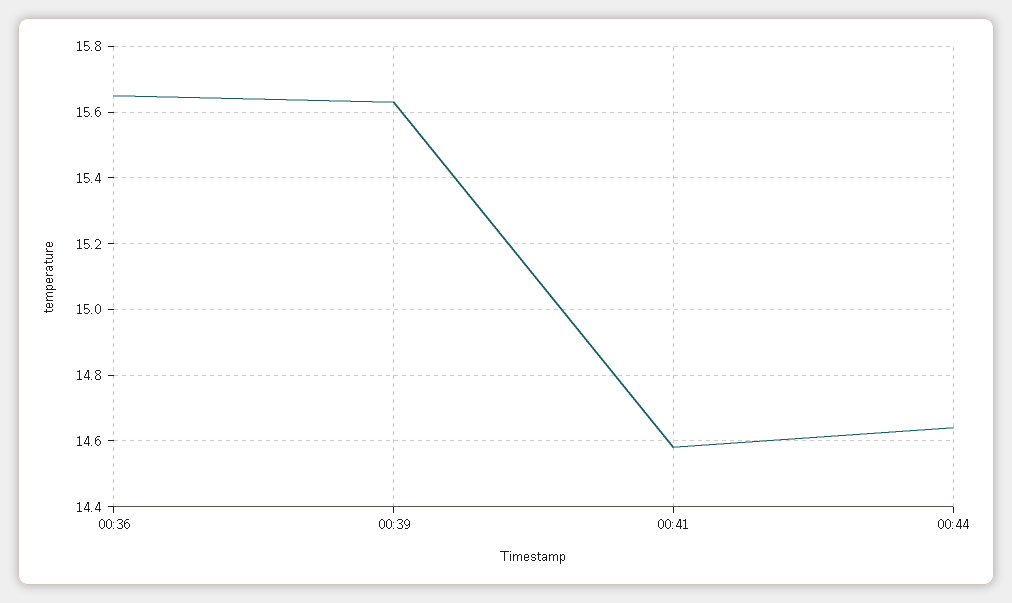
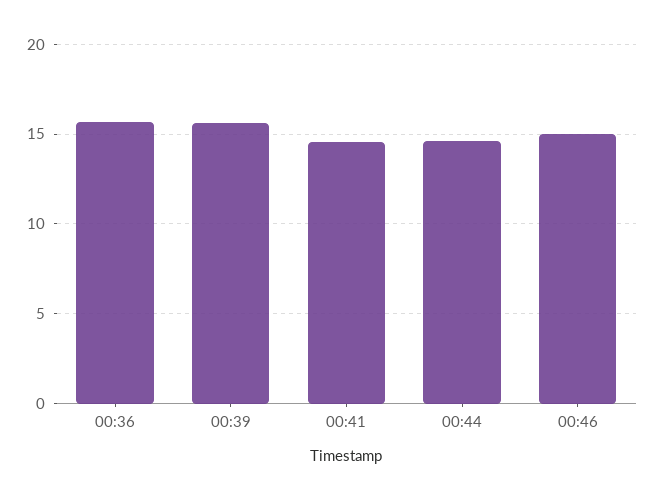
00:46: none -> 15

